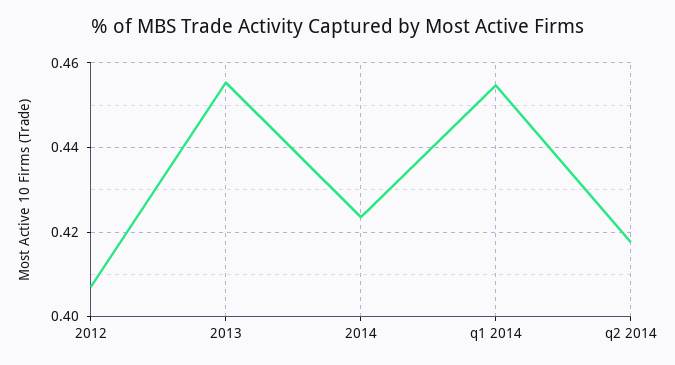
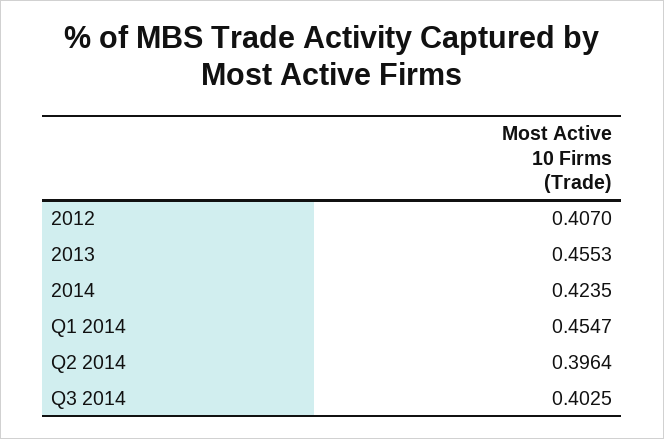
q2 2014: 0.418 -> 0.3964
Q3 2014: none -> 0.4025

